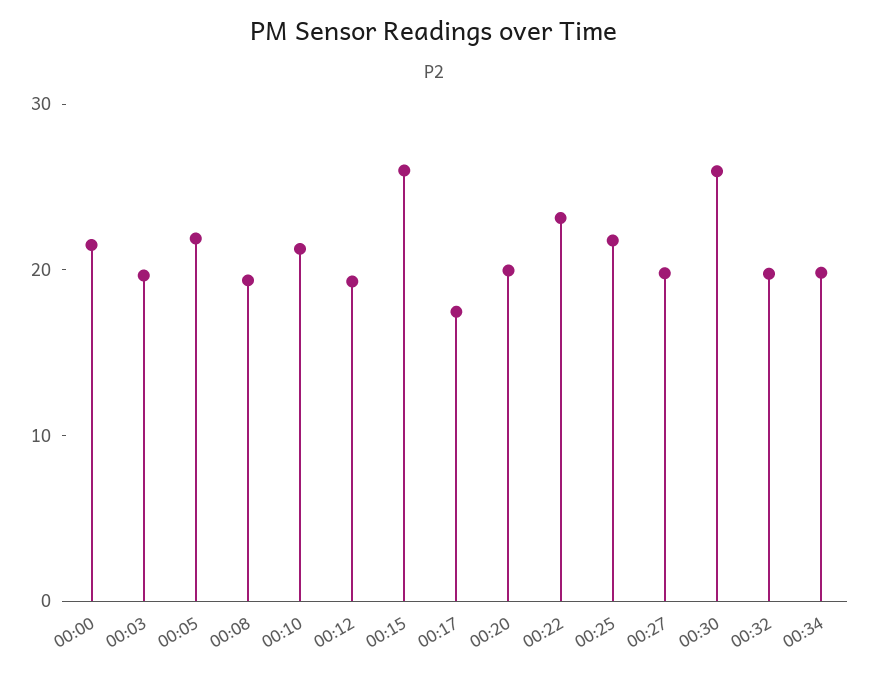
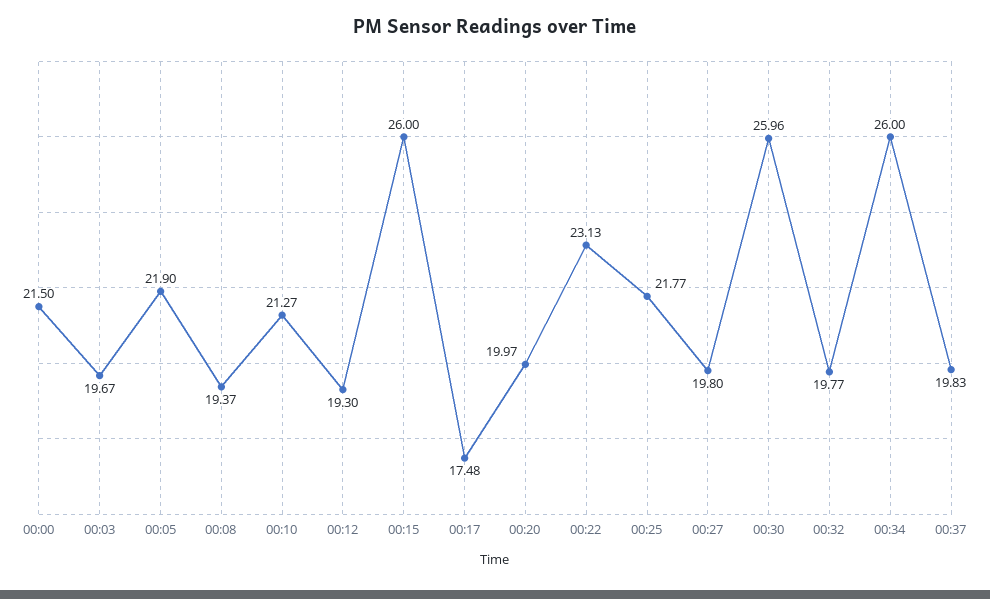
00:34: 20 -> 26
00:37: none -> 19.83

